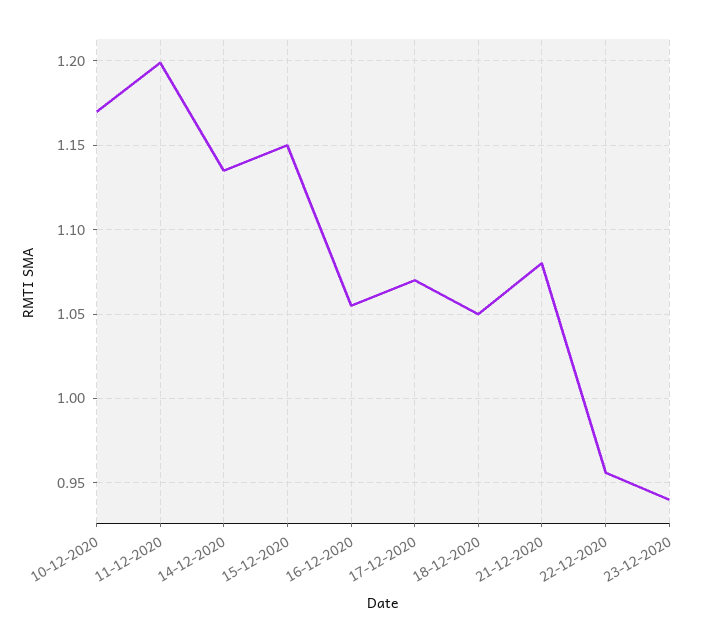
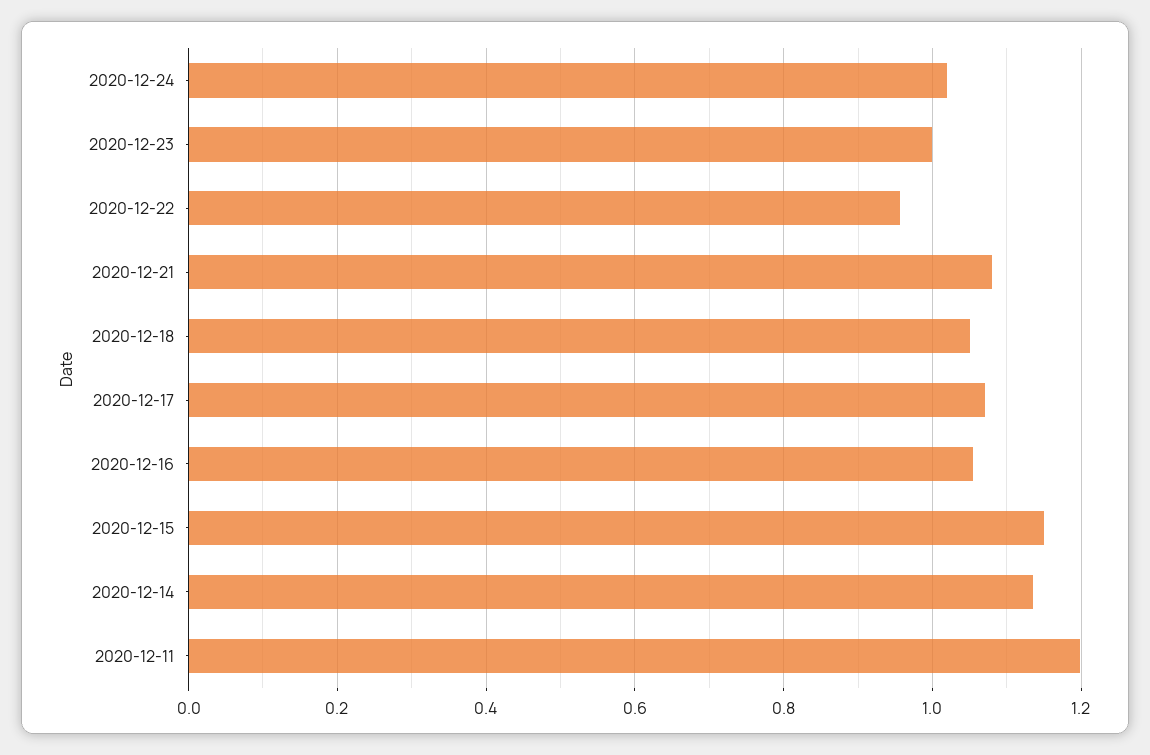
10-12-2020: 1.17 -> none
23-12-2020: 0.94 -> 1
2020-12-24: none -> 1.02

